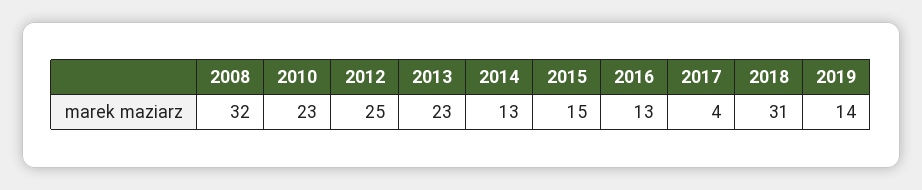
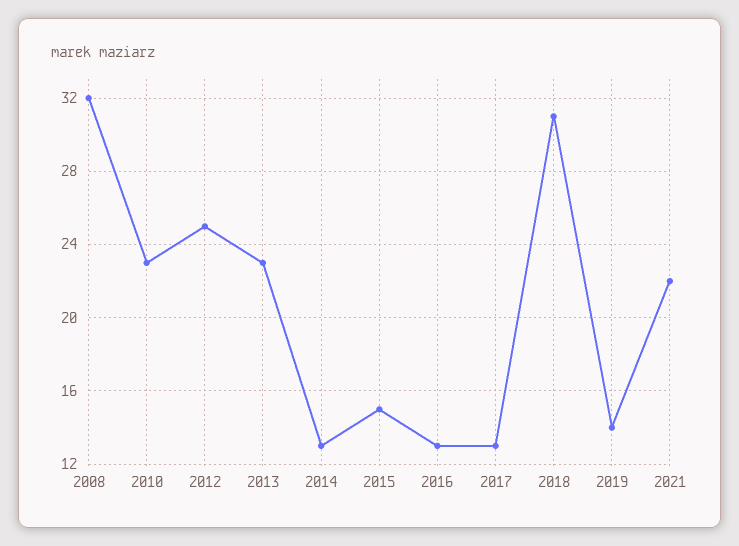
2017: 4 -> 13
2021: none -> 22

